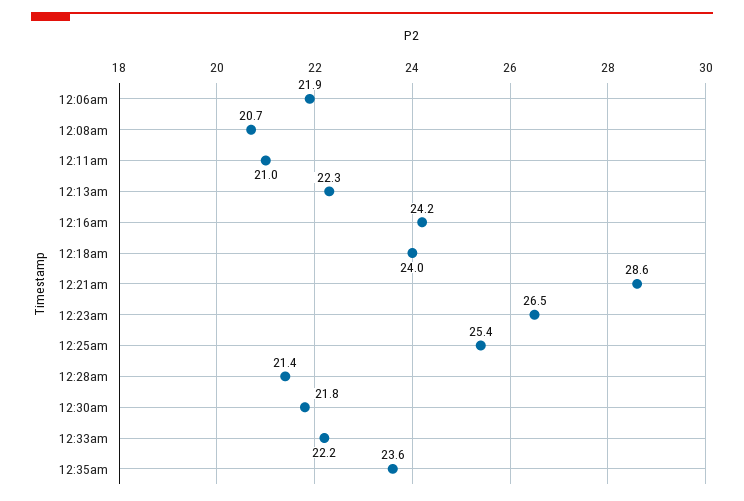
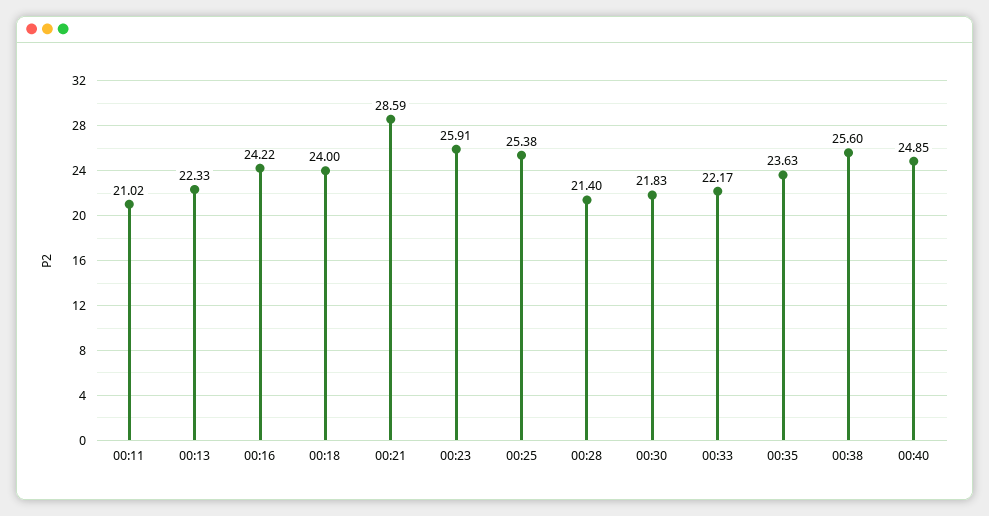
12:06am: 21.9 -> none
12:08am: 20.7 -> none
12:23am: 26.5 -> 25.91
00:38: none -> 25.6
00:40: none -> 24.85

